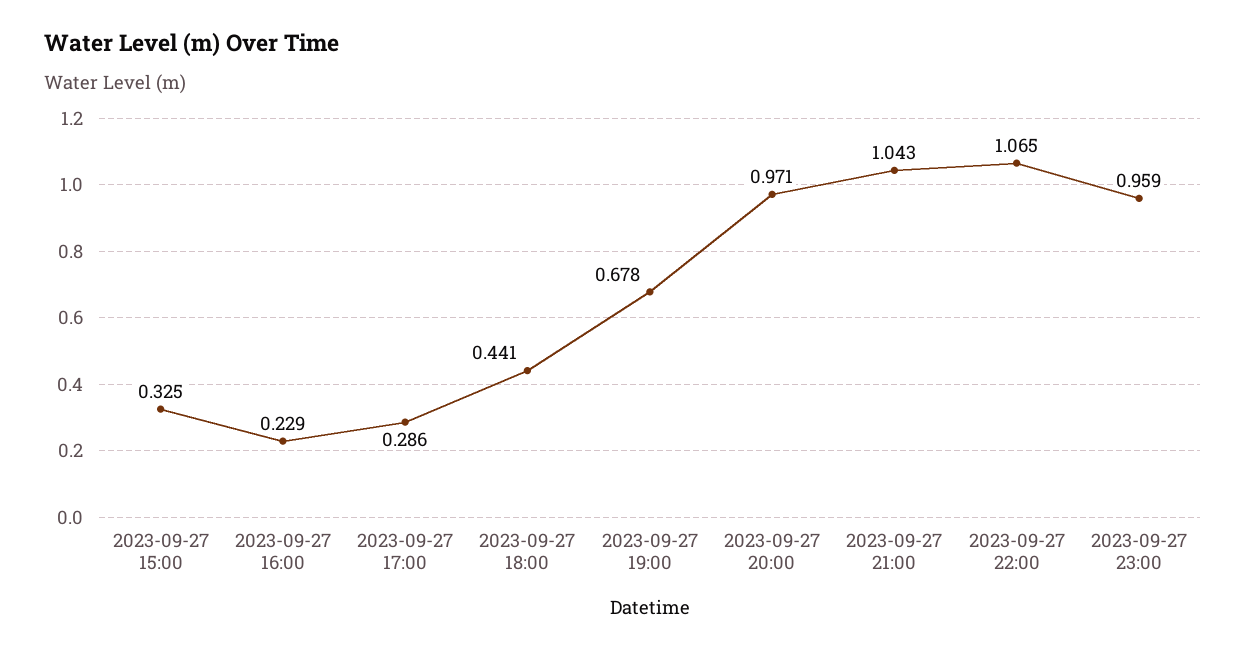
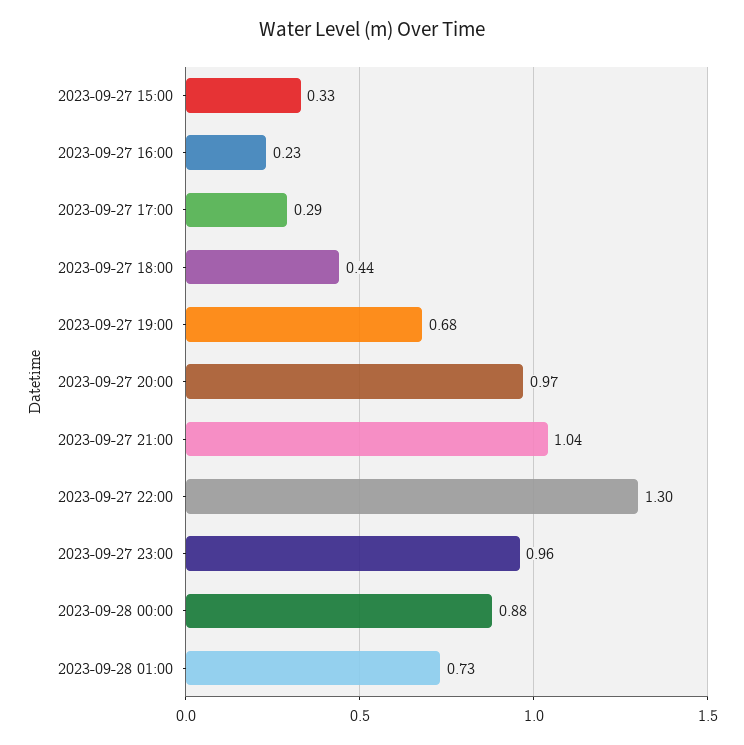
2023-09-27 22:00: 1.065 -> 1.3
2023-09-28 00:00: none -> 0.88
2023-09-28 01:00: none -> 0.73

